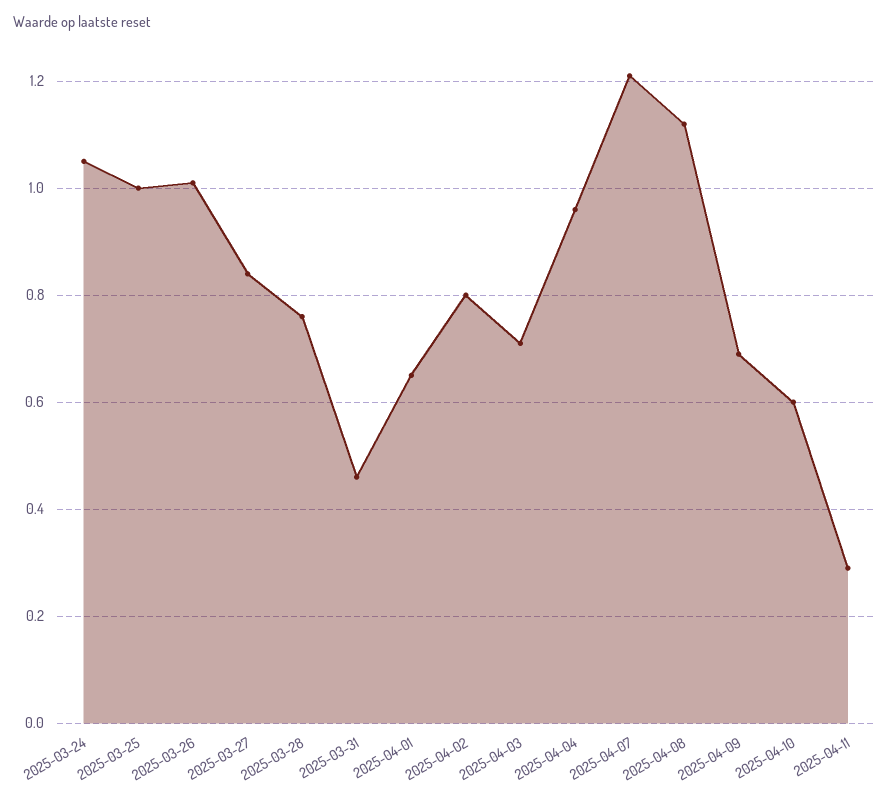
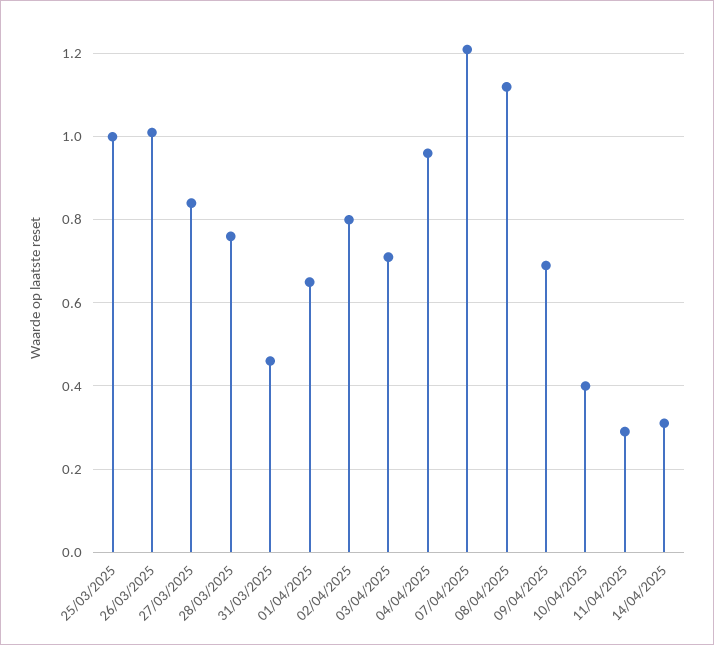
2025-03-24: 1.05 -> none
2025-04-10: 0.6 -> 0.4
14/04/2025: none -> 0.3

